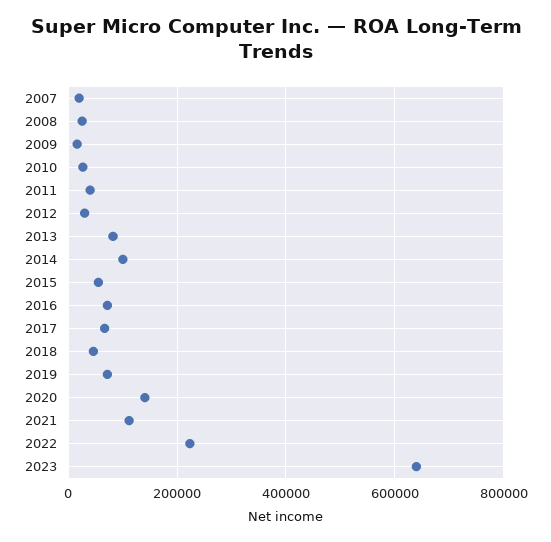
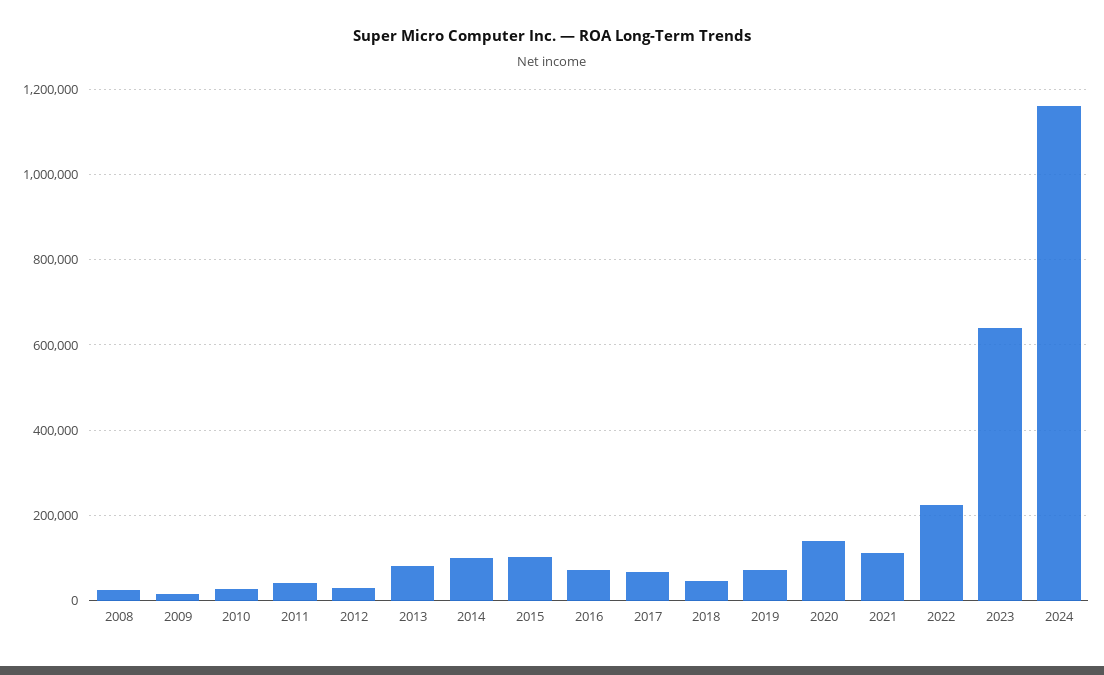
2007: 20000 -> none
2015: 60000 -> 100000
2024: none -> 1160000

